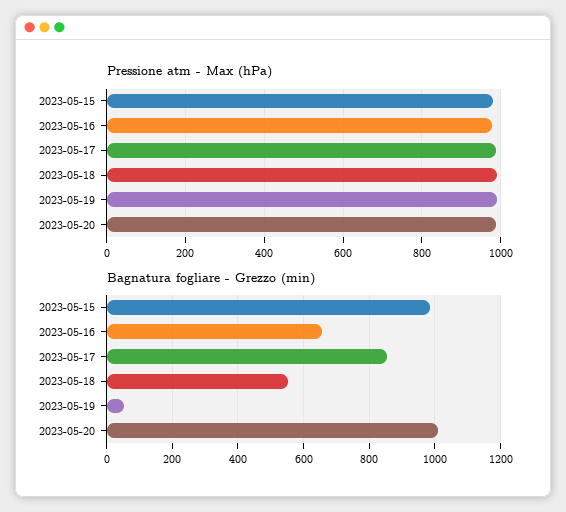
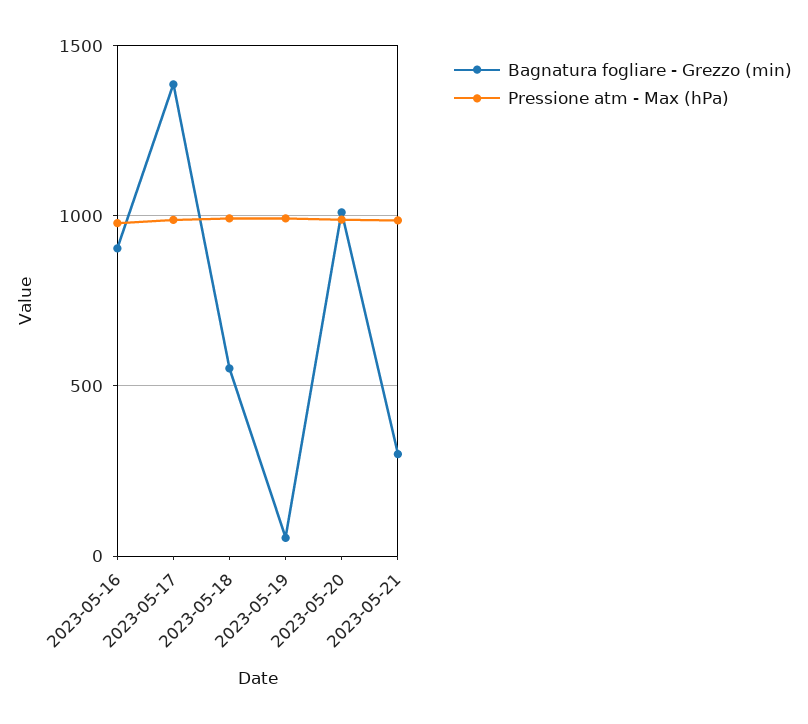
Pressione atm - Max (hPa), 2023-05-15: 980 -> none
Bagnatura fogliare - Grezzo (min), 2023-05-15: 980 -> none
Bagnatura fogliare - Grezzo (min), 2023-05-16: 660 -> 900
Bagnatura fogliare - Grezzo (min), 2023-05-17: 860 -> 1400
Bagnatura fogliare - Grezzo (min), 2023-05-21: none -> 300
Pressione atm - Max (hPa), 2023-05-21: none -> 1000

